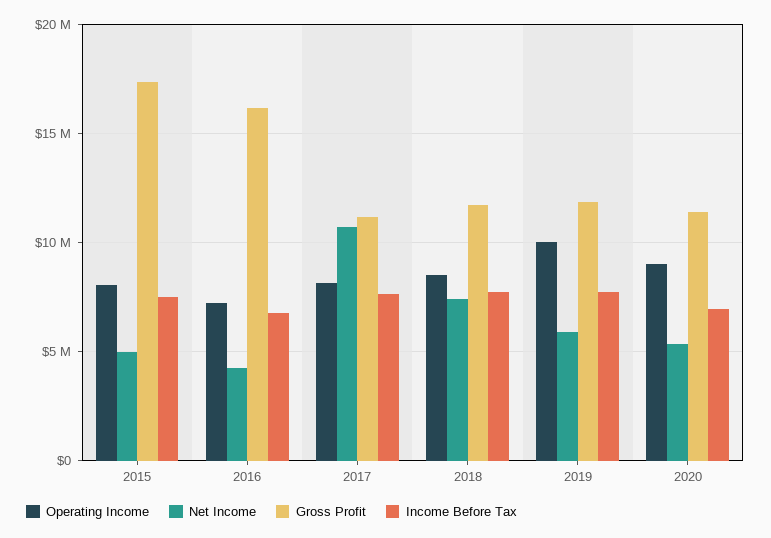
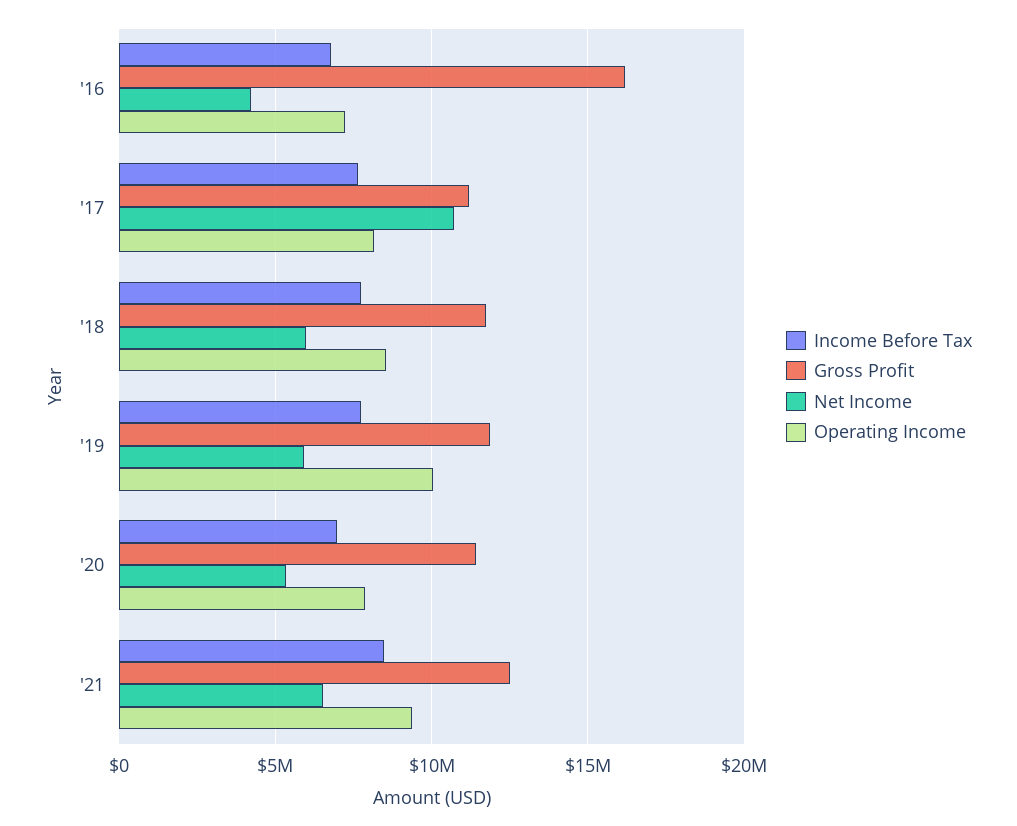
Operating Income, 2015: 8000000 -> none
Net Income, 2015: 5000000 -> none
Gross Profit, 2015: 17500000 -> none
Income Before Tax, 2015: 7500000 -> none
Net Income, 2018: 7500000 -> 6000000
Operating Income, 2020: 9000000 -> 8000000
Income Before Tax, '21: none -> 8500000
Gross Profit, '21: none -> 12500000
Net Income, '21: none -> 6500000
Operating Income, '21: none -> 9500000

